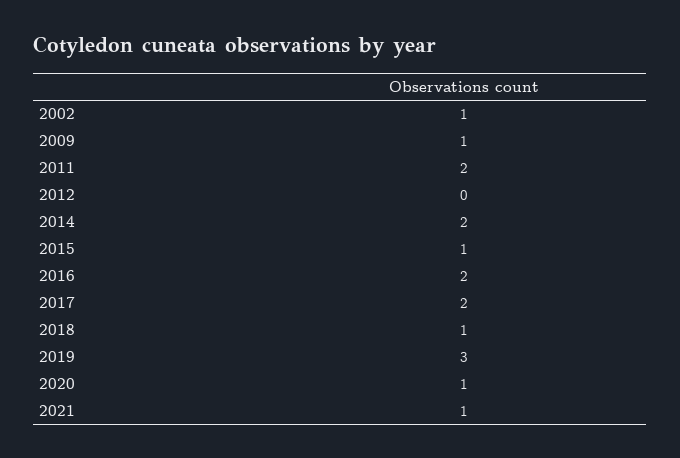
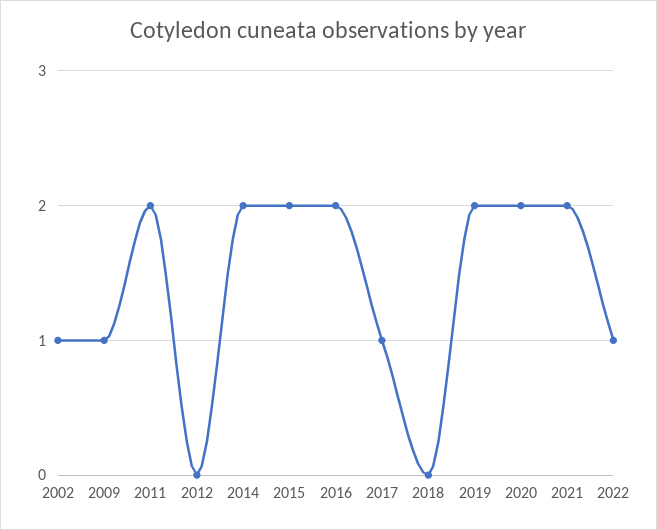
2015: 1 -> 2
2017: 2 -> 1
2018: 1 -> 0
2019: 3 -> 2
2020: 1 -> 2
2021: 1 -> 2
2022: none -> 1

